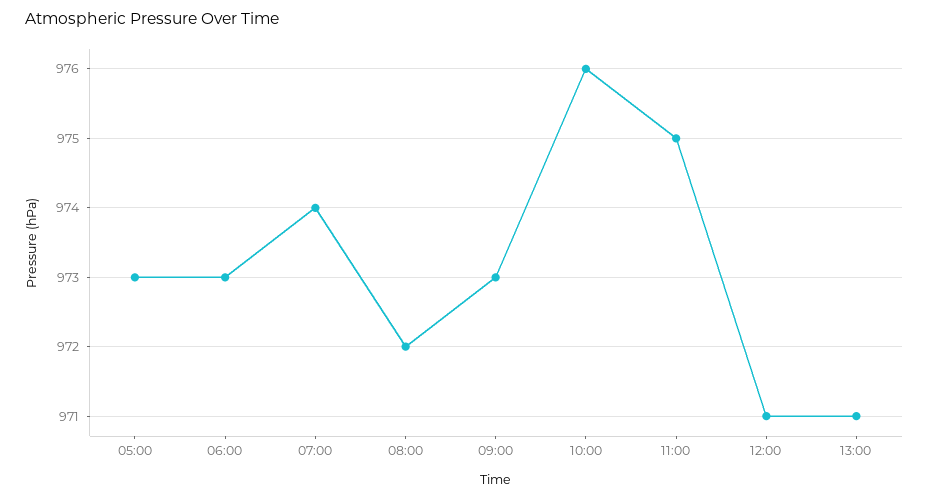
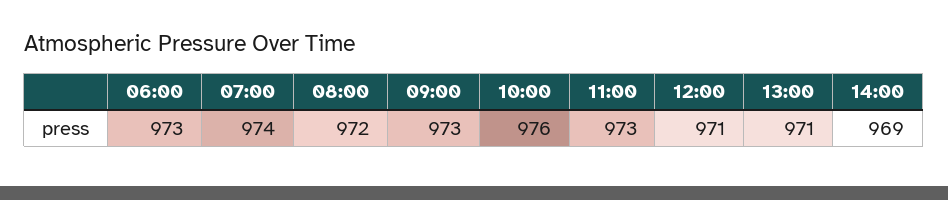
05:00: 973 -> none
11:00: 975 -> 973
14:00: none -> 969

